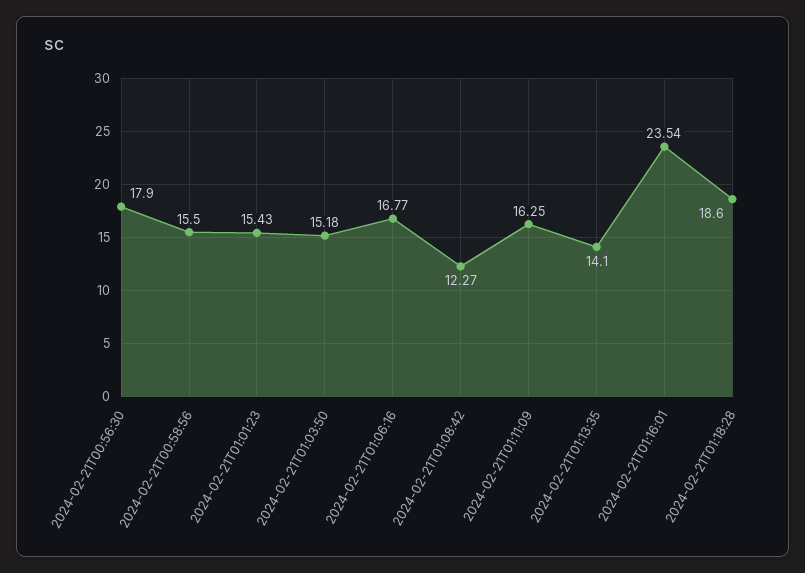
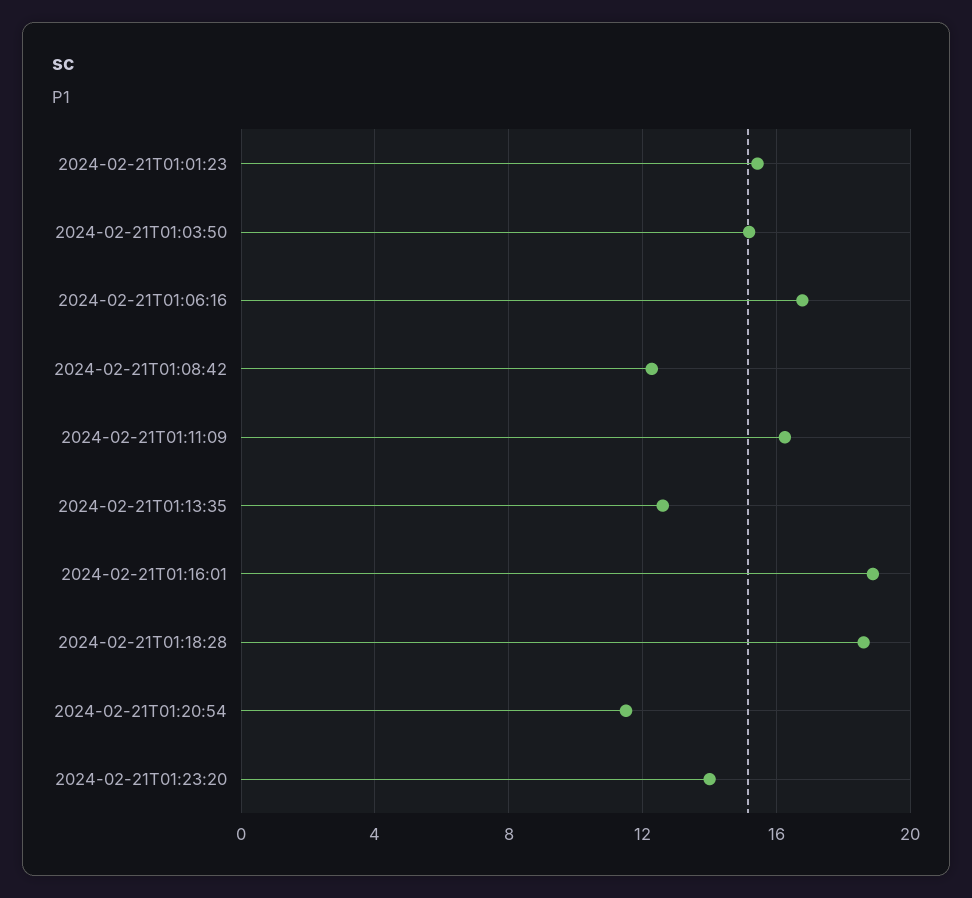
2024-02-21T00:56:30: 17.9 -> none
2024-02-21T00:58:56: 15.5 -> none
2024-02-21T01:13:35: 14.1 -> 12.5
2024-02-21T01:16:01: 23.54 -> 19
2024-02-21T01:20:54: none -> 11.5
2024-02-21T01:23:20: none -> 14

